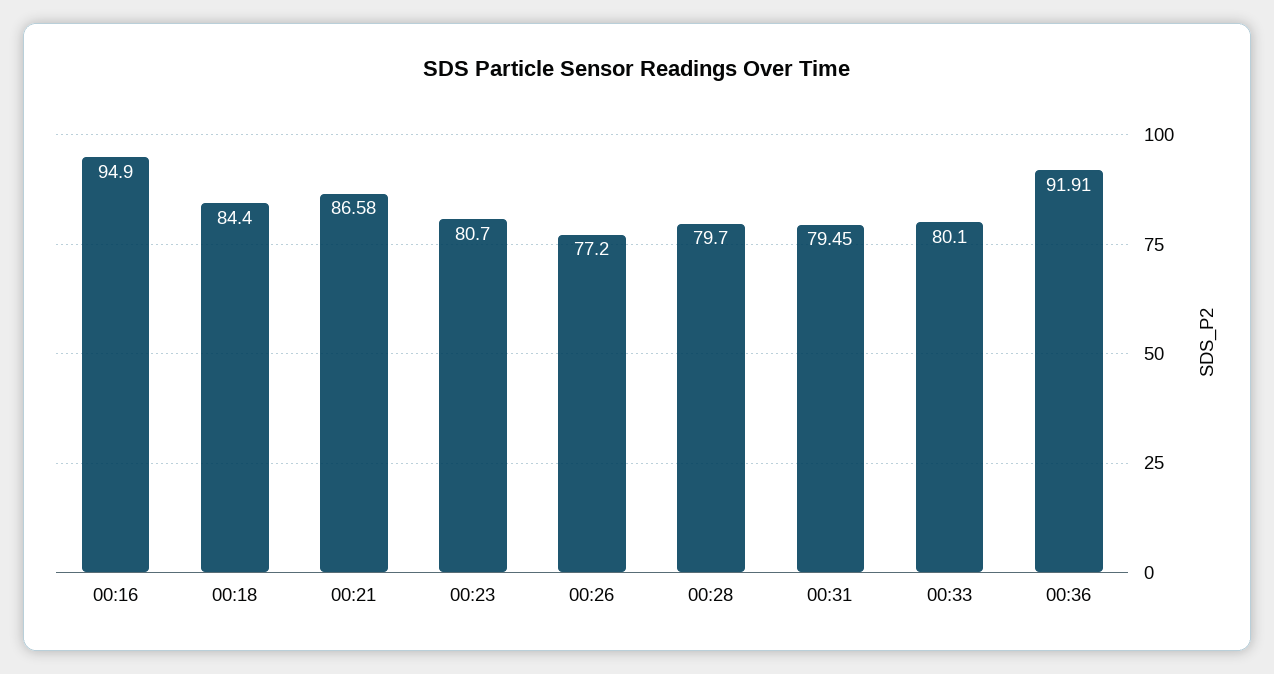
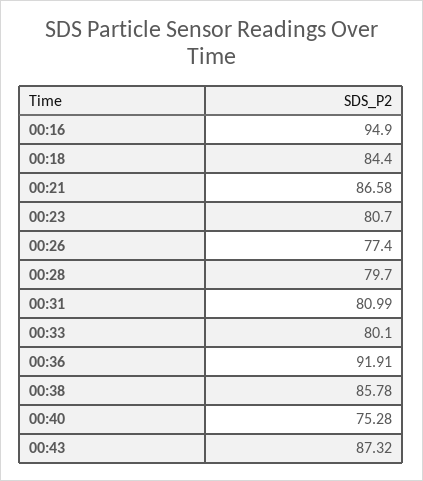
00:26: 77.2 -> 77.4
00:31: 79.45 -> 80.99
00:38: none -> 85.78
00:40: none -> 75.28
00:43: none -> 87.32

